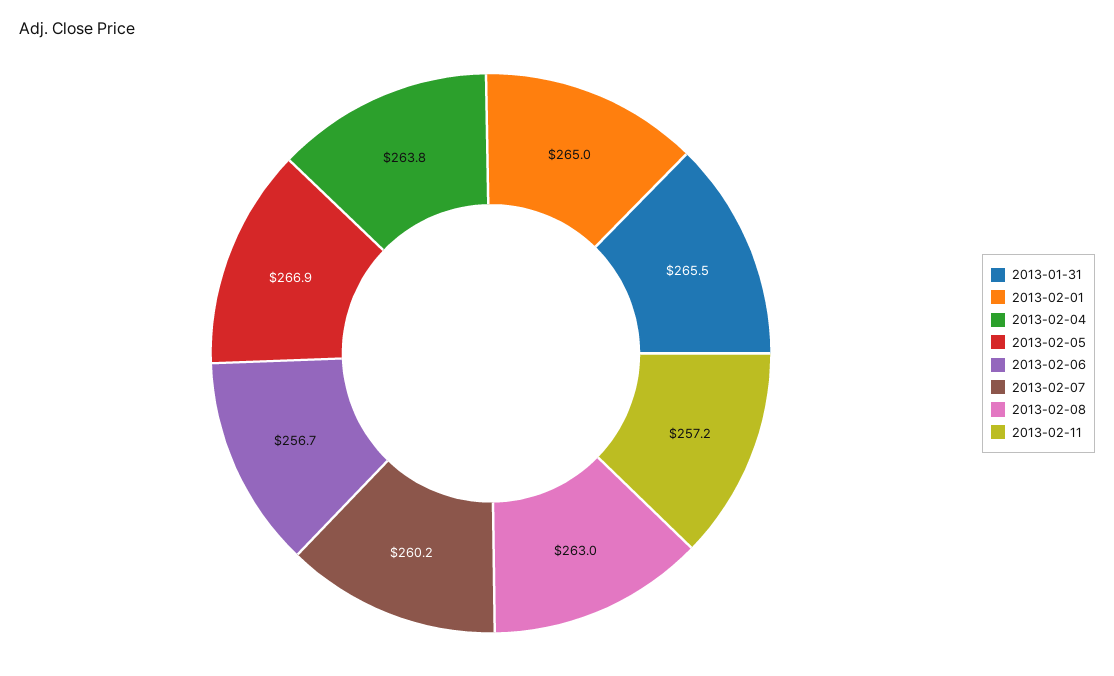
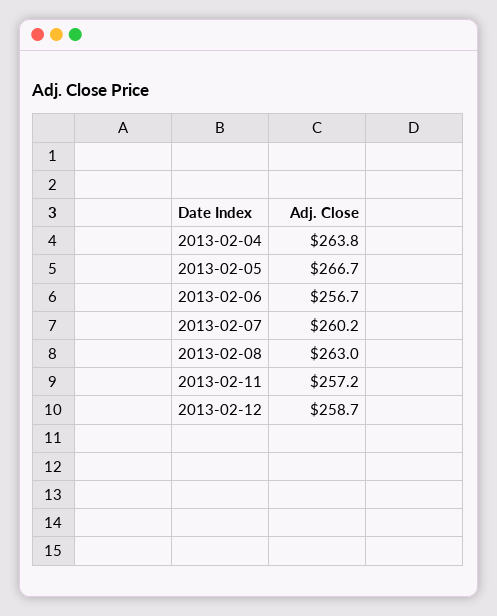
2013-01-31: 265.5 -> none
2013-02-01: 265 -> none
2013-02-05: 266.9 -> 266.7
2013-02-12: none -> 258.7

